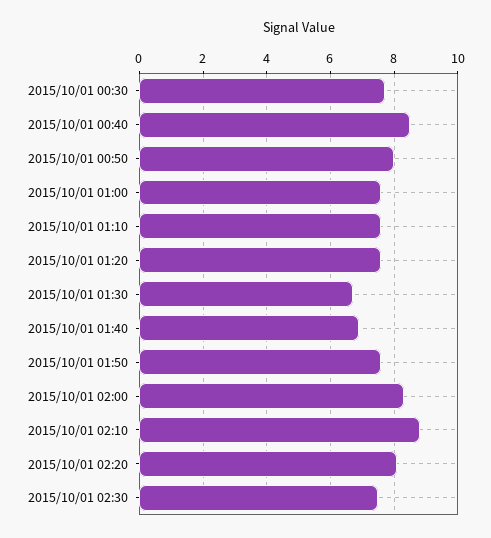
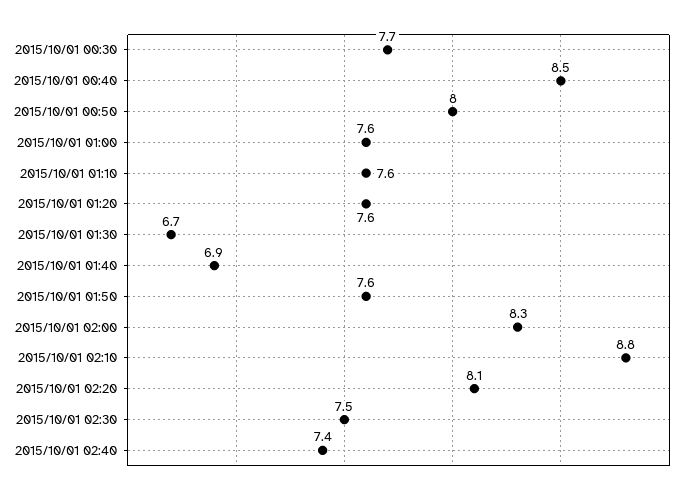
2015/10/01 02:40: none -> 7.4

